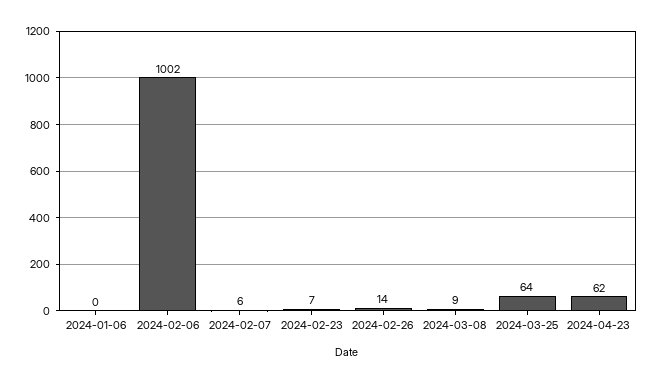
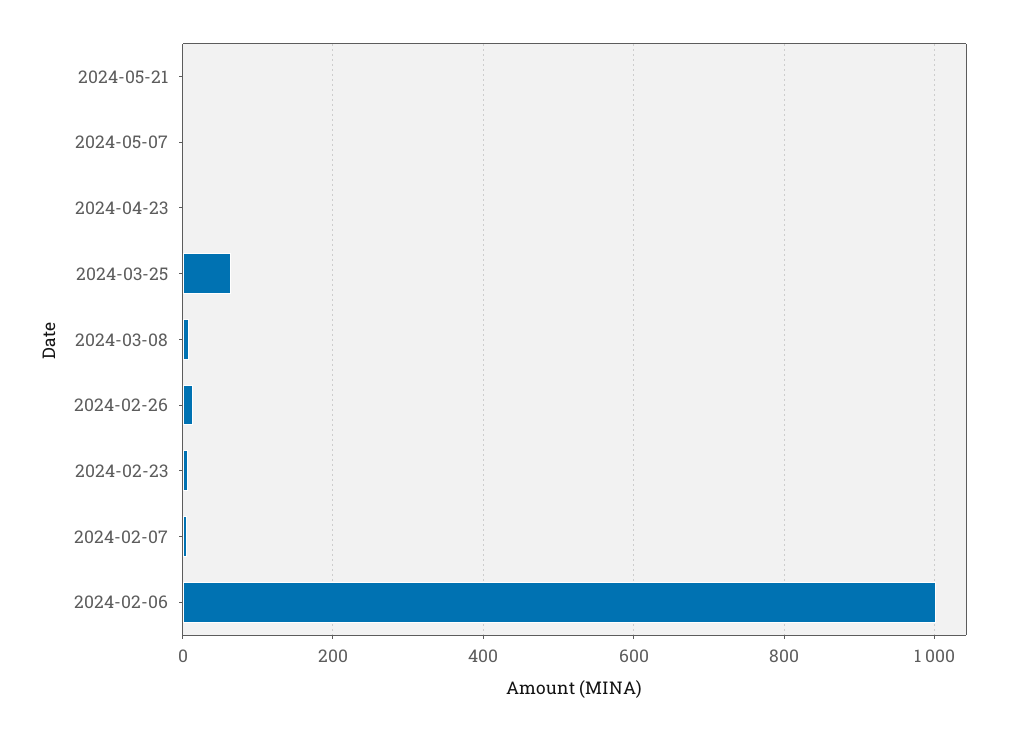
2024-01-06: 0 -> none
2024-04-23: 62 -> 0
2024-05-21: none -> 0
2024-05-07: none -> 0

